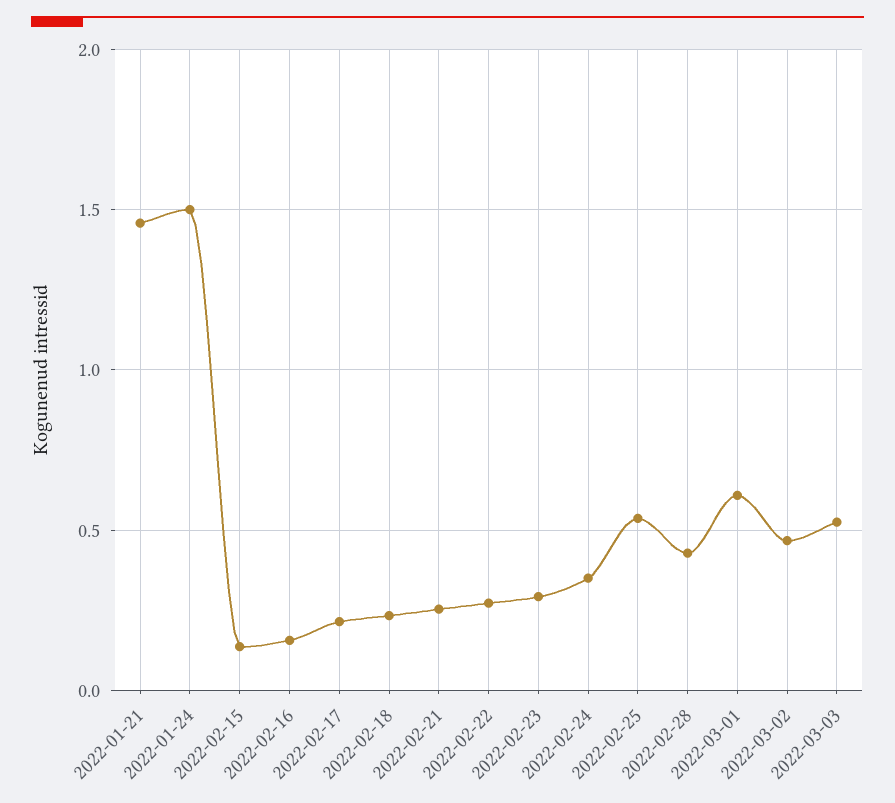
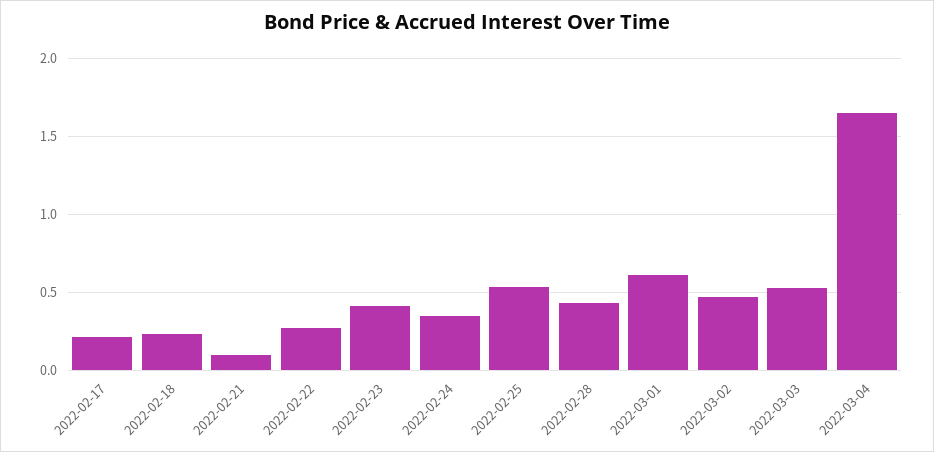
2022-01-21: 1.45 -> none
2022-01-24: 1.5 -> none
2022-02-15: 0.15 -> none
2022-02-16: 0.15 -> none
2022-02-21: 0.25 -> 0.1
2022-02-23: 0.3 -> 0.4
2022-03-04: none -> 1.65

